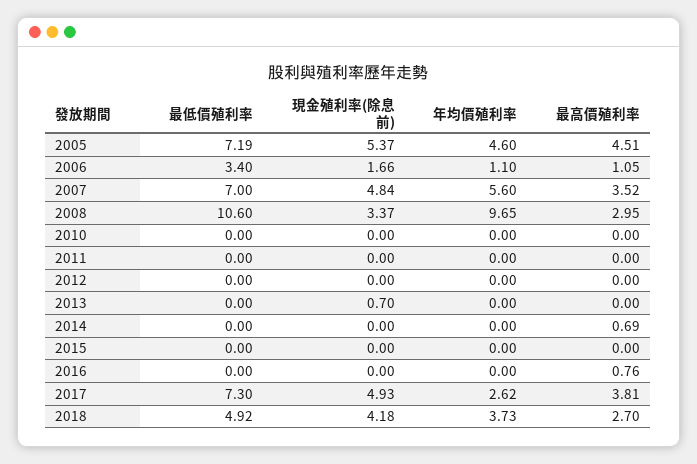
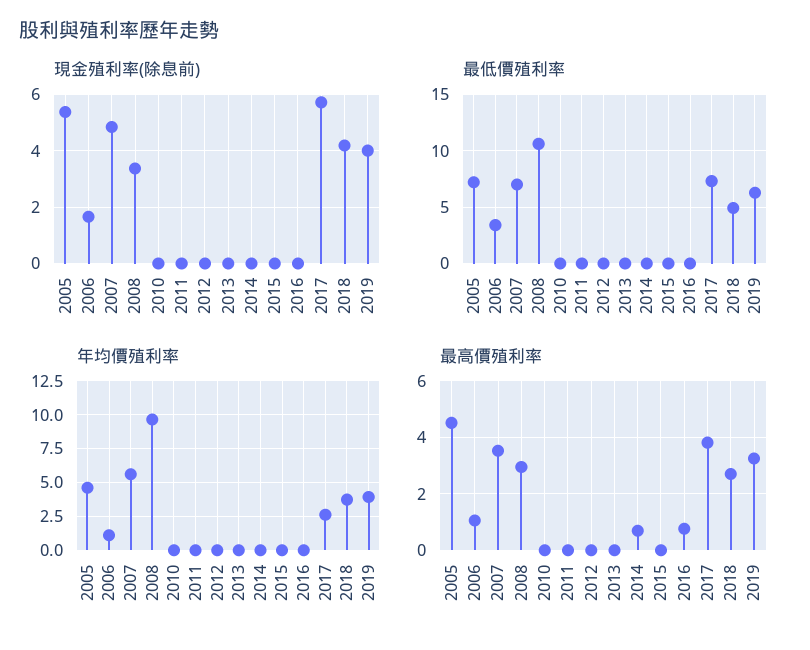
現金殖利率(除息前), 2013: 0.7 -> 0
現金殖利率(除息前), 2017: 4.93 -> 5.75
現金殖利率(除息前), 2019: none -> 4
最低價殖利率, 2019: none -> 6
年均價殖利率, 2019: none -> 4
最高價殖利率, 2019: none -> 3.25

